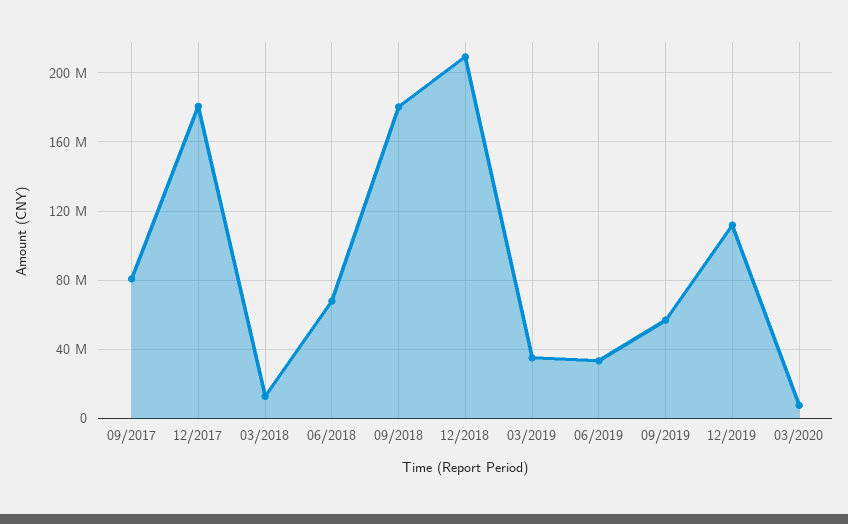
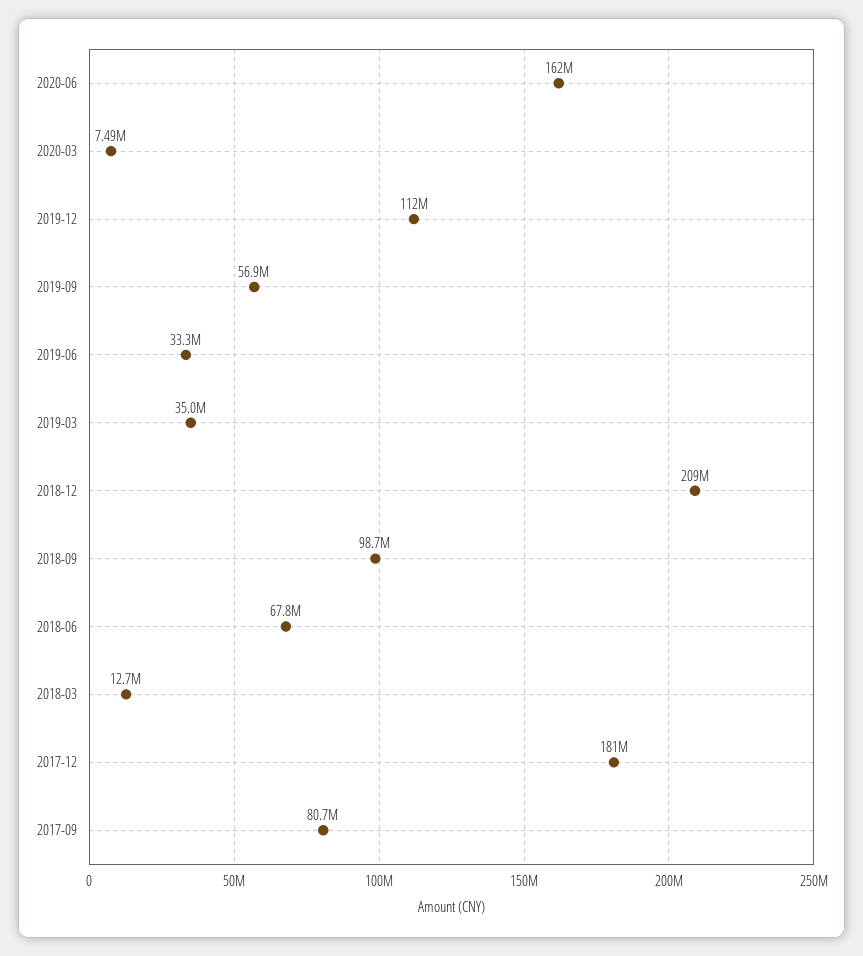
09/2018: 180000000 -> 98700000
2020-06: none -> 162000000

